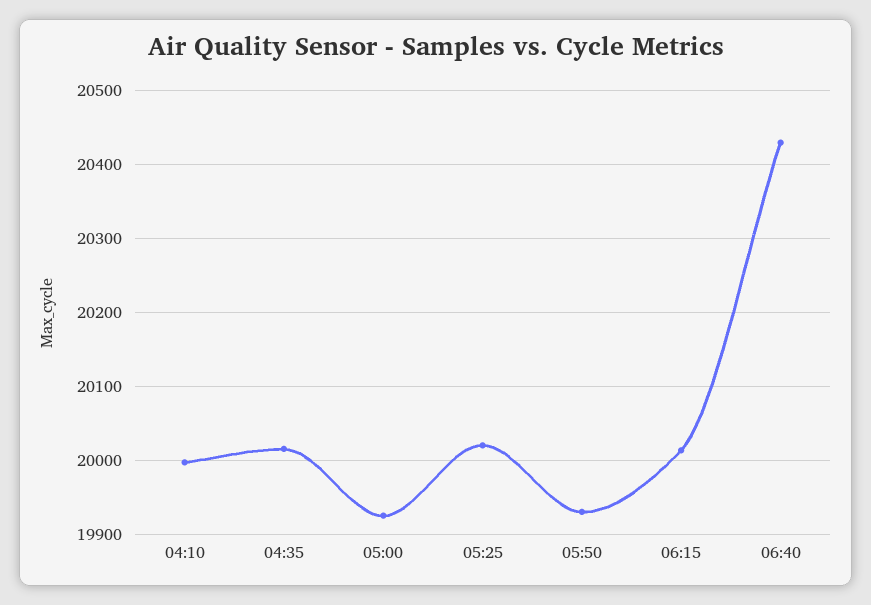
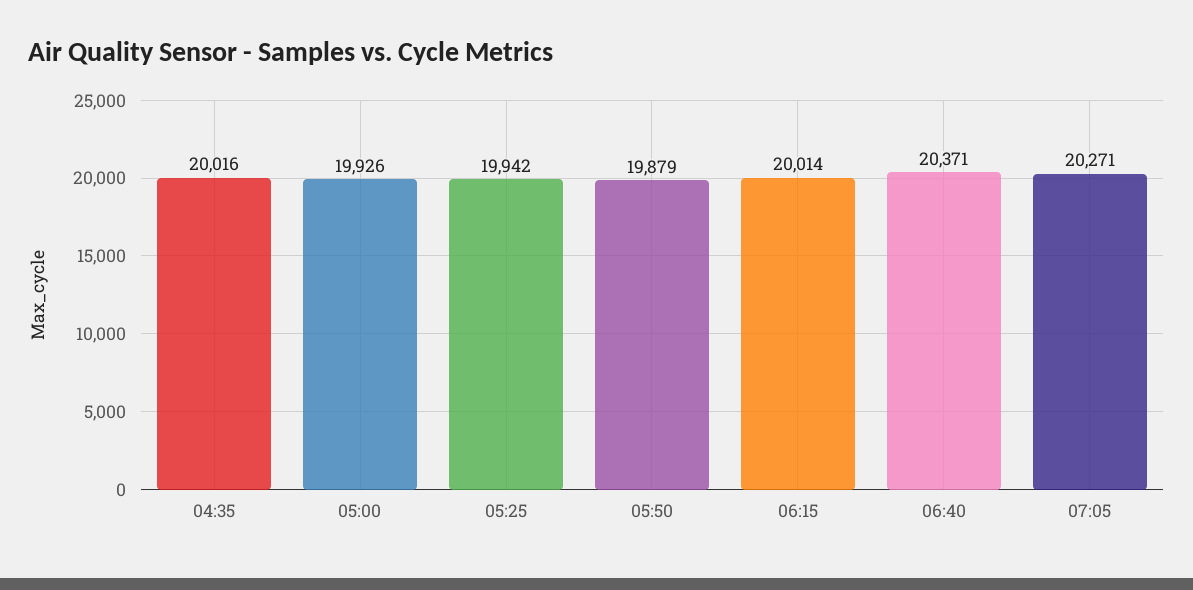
04:10: 20000 -> none
05:25: 20020 -> 19942
05:50: 19930 -> 19879
06:40: 20430 -> 20371
07:05: none -> 20271

